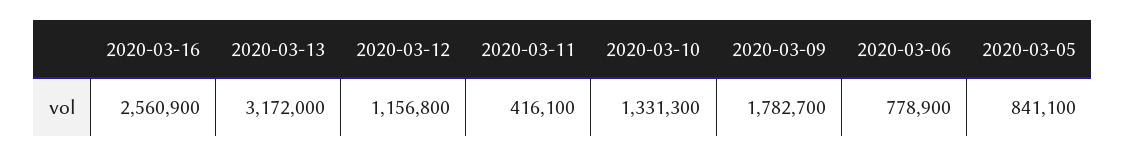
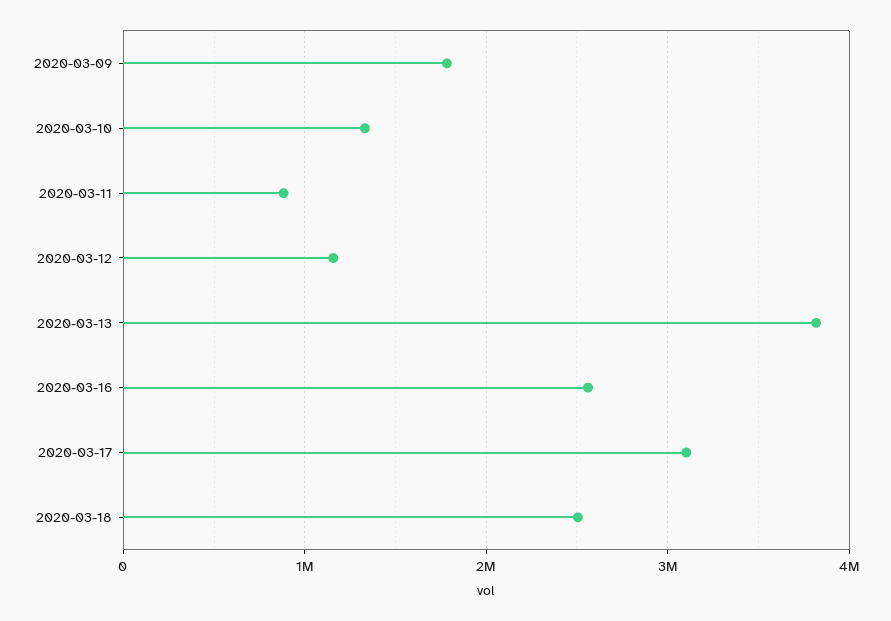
2020-03-13: 3172000 -> 3800000
2020-03-11: 416100 -> 900000
2020-03-06: 778900 -> none
2020-03-05: 841100 -> none
2020-03-17: none -> 3100000
2020-03-18: none -> 2500000

